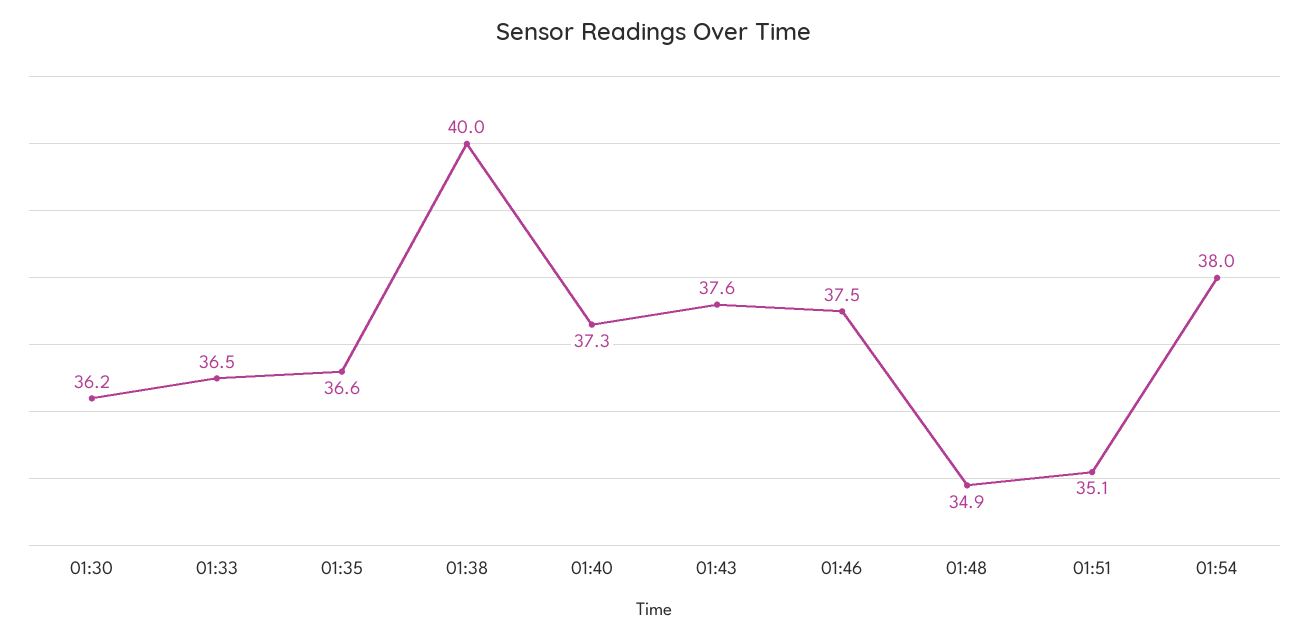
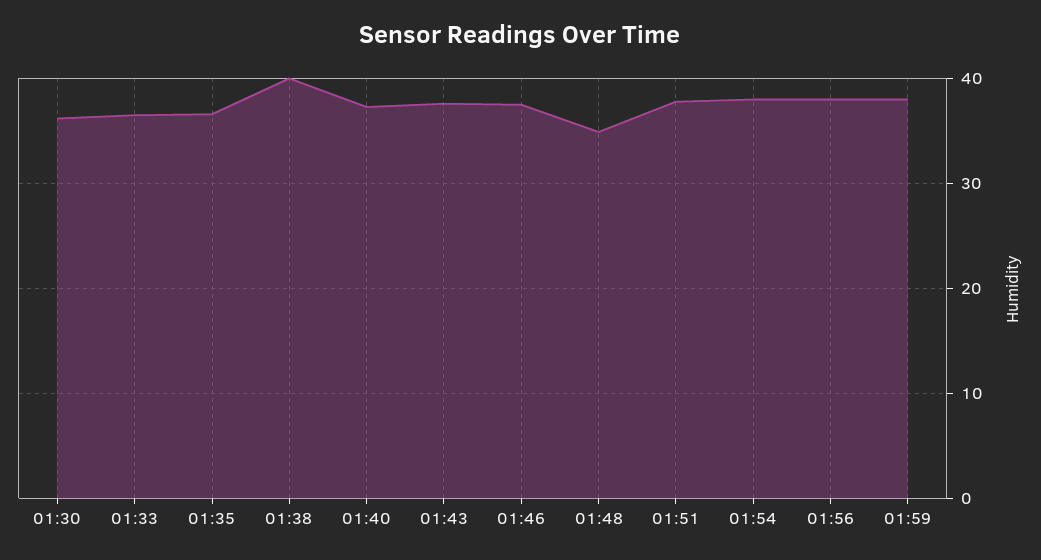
01:51: 35.1 -> 38
01:56: none -> 38
01:59: none -> 38

